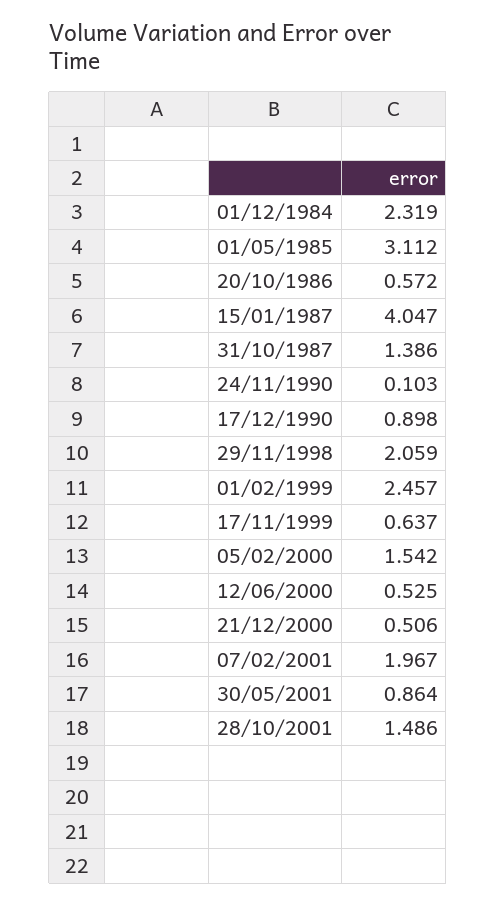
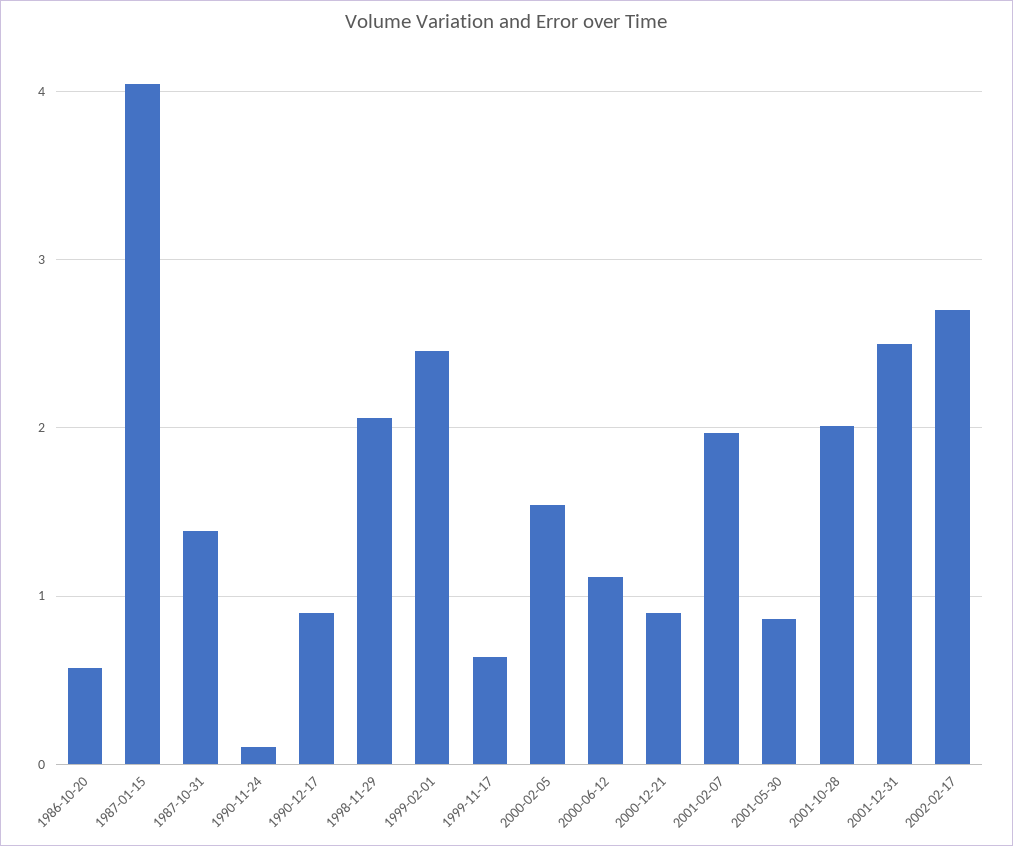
01/12/1984: 2.319 -> none
01/05/1985: 3.112 -> none
12/06/2000: 0.525 -> 1.1
21/12/2000: 0.506 -> 0.9
28/10/2001: 1.486 -> 2
2001-12-31: none -> 2.5
2002-02-17: none -> 2.7

